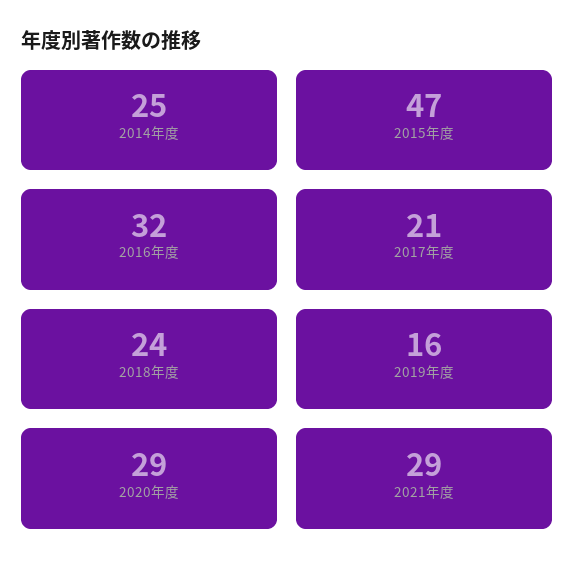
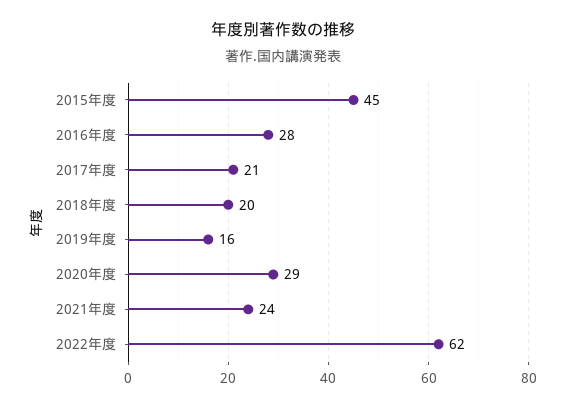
2014年度: 25 -> none
2015年度: 47 -> 45
2016年度: 32 -> 28
2018年度: 24 -> 20
2021年度: 29 -> 24
2022年度: none -> 62

